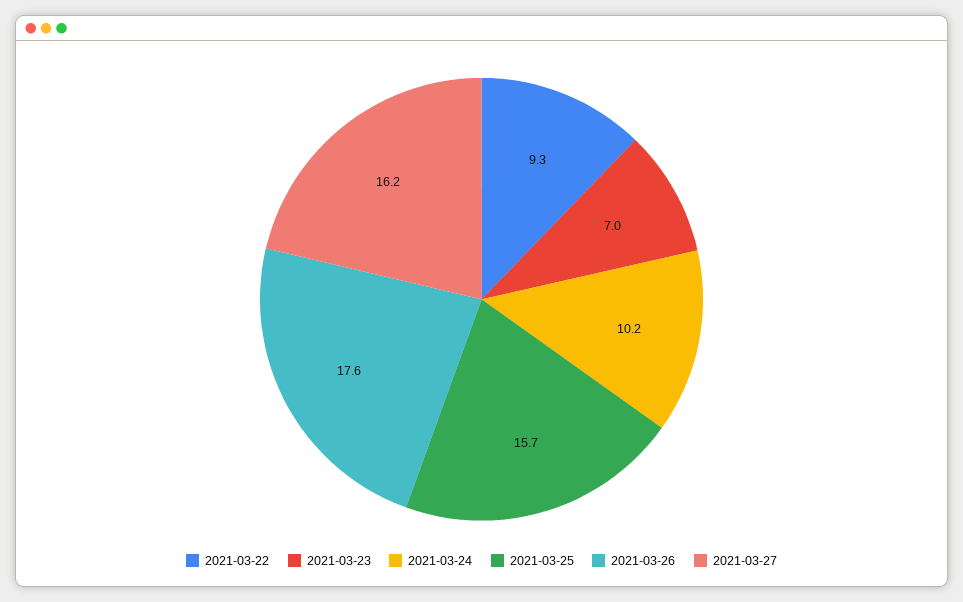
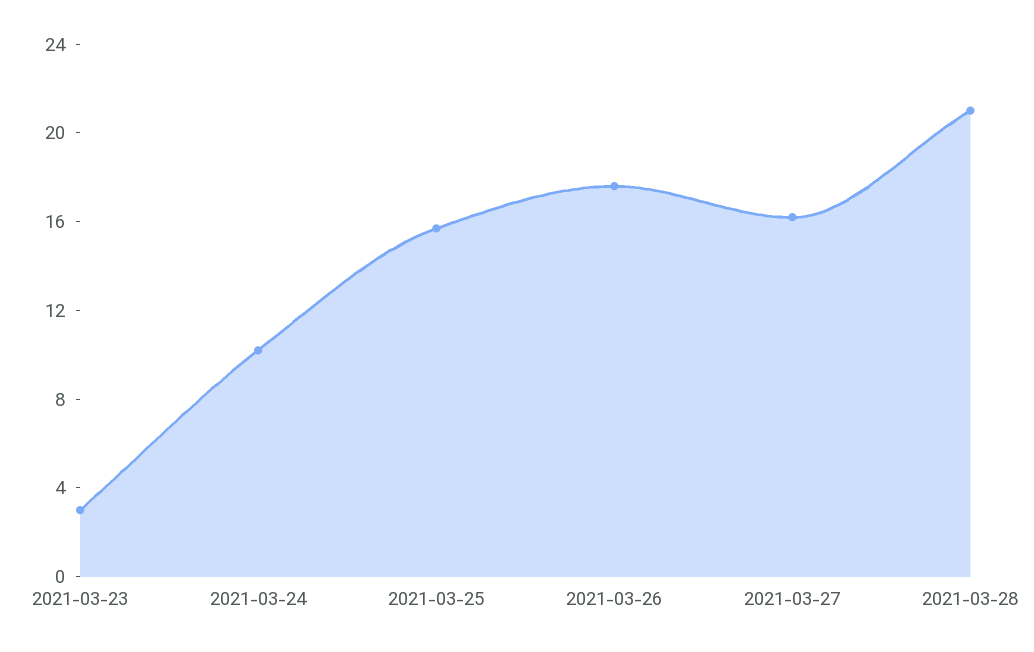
2021-03-22: 9.3 -> none
2021-03-23: 7 -> 3
2021-03-28: none -> 21

